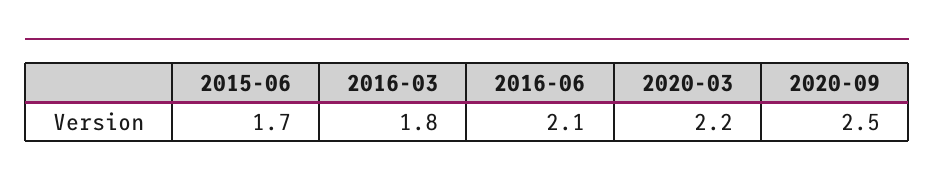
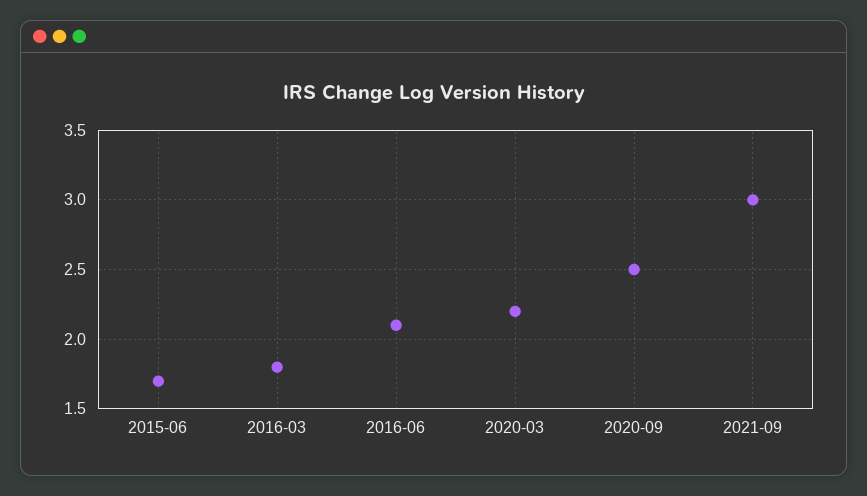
2021-09: none -> 3

